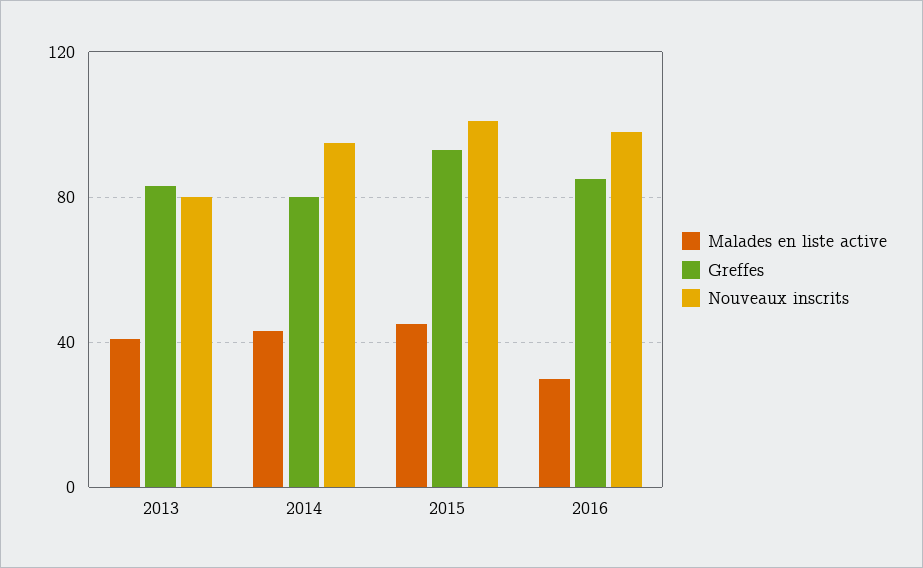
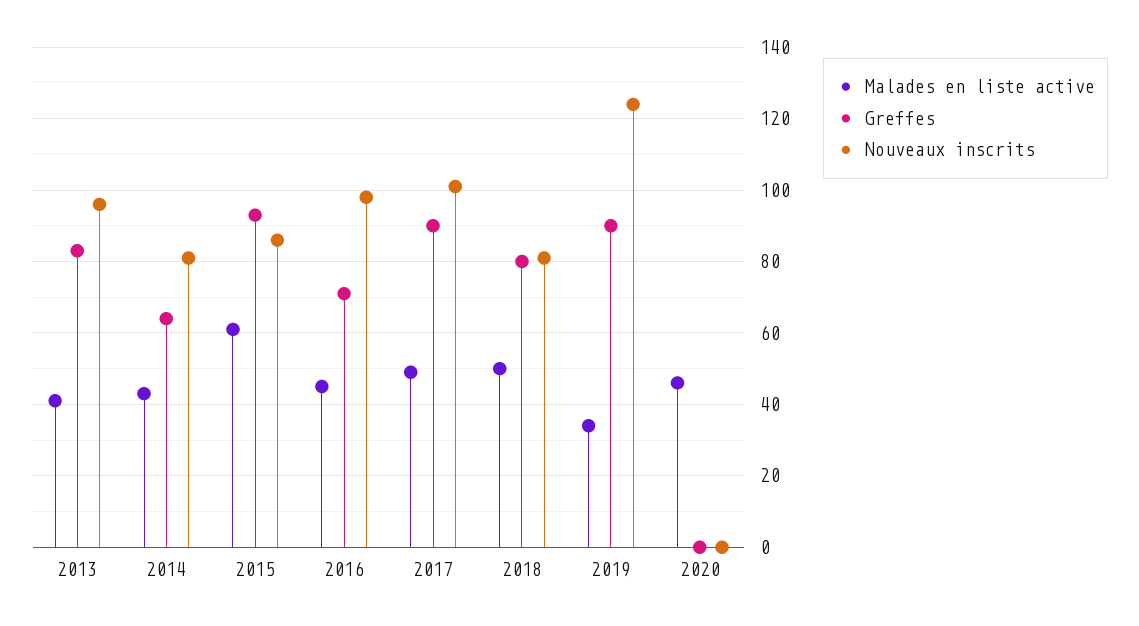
Nouveaux inscrits, 2013: 80 -> 95
Greffes, 2014: 80 -> 65
Nouveaux inscrits, 2014: 95 -> 80
Malades en liste active, 2015: 45 -> 60
Nouveaux inscrits, 2015: 100 -> 85
Malades en liste active, 2016: 30 -> 45
Greffes, 2016: 85 -> 70
Malades en liste active, 2017: none -> 50
Greffes, 2017: none -> 90
Nouveaux inscrits, 2017: none -> 100
Malades en liste active, 2018: none -> 50
Greffes, 2018: none -> 80
Nouveaux inscrits, 2018: none -> 80
Malades en liste active, 2019: none -> 35
Greffes, 2019: none -> 90
Nouveaux inscrits, 2019: none -> 125
Malades en liste active, 2020: none -> 45
Greffes, 2020: none -> 0
Nouveaux inscrits, 2020: none -> 0

